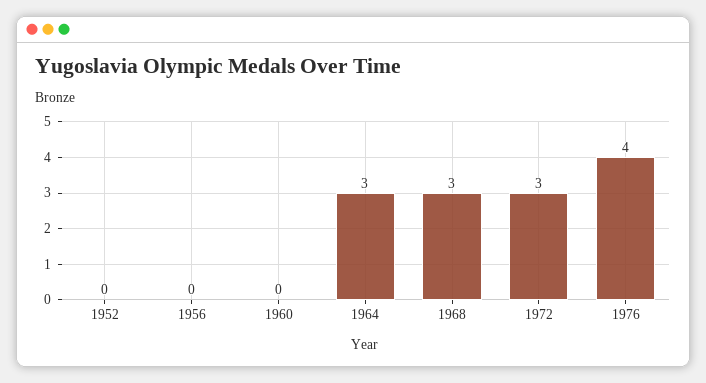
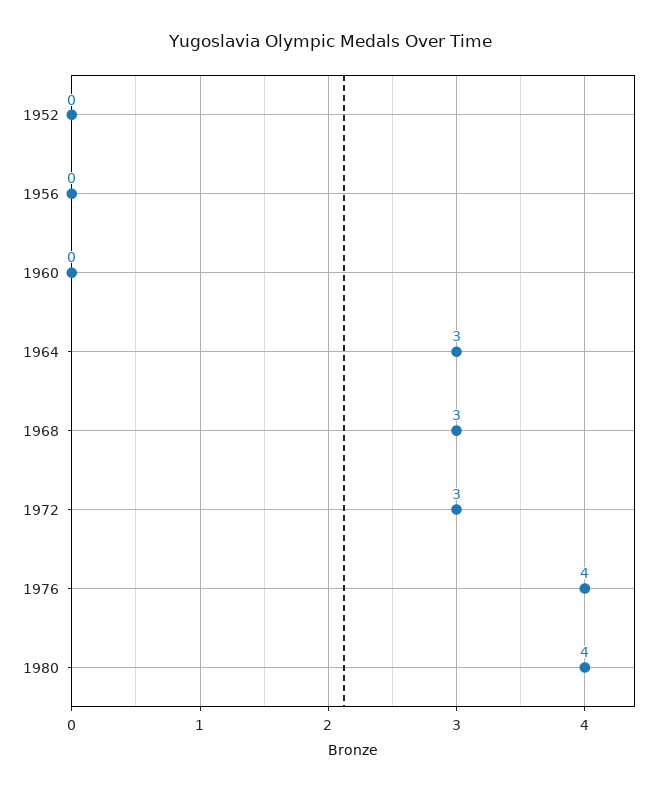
1980: none -> 4

